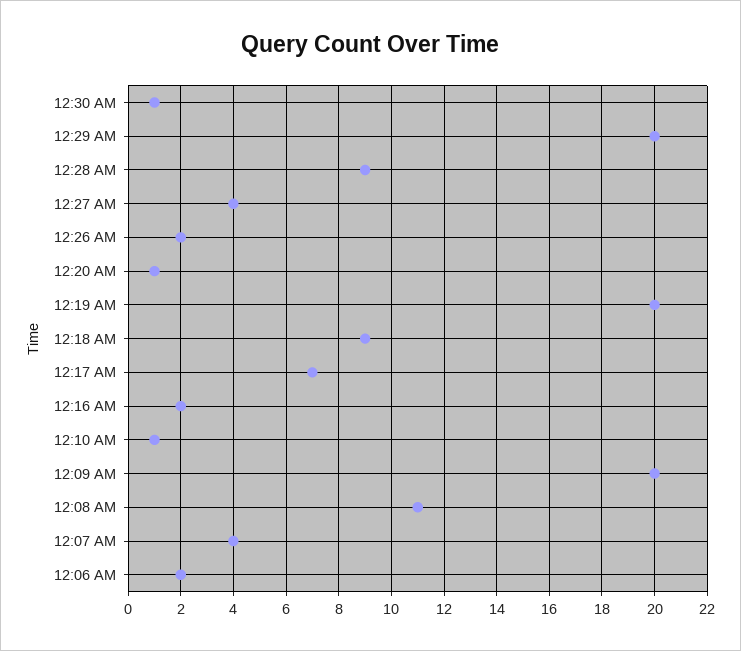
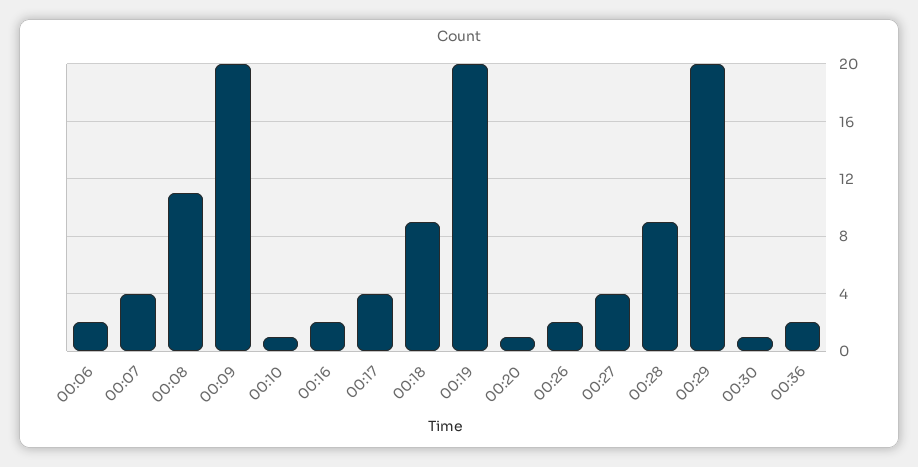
12:17 AM: 7 -> 4
00:36: none -> 2

